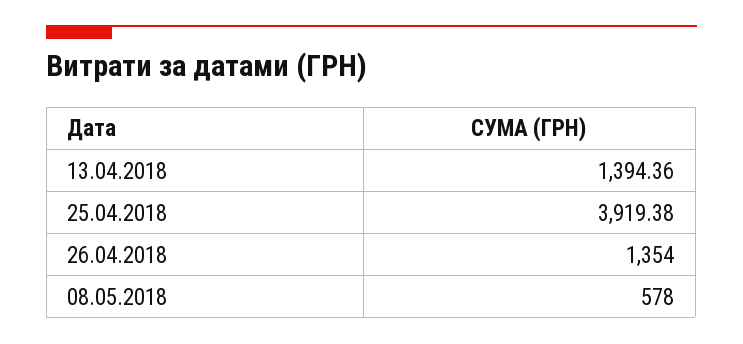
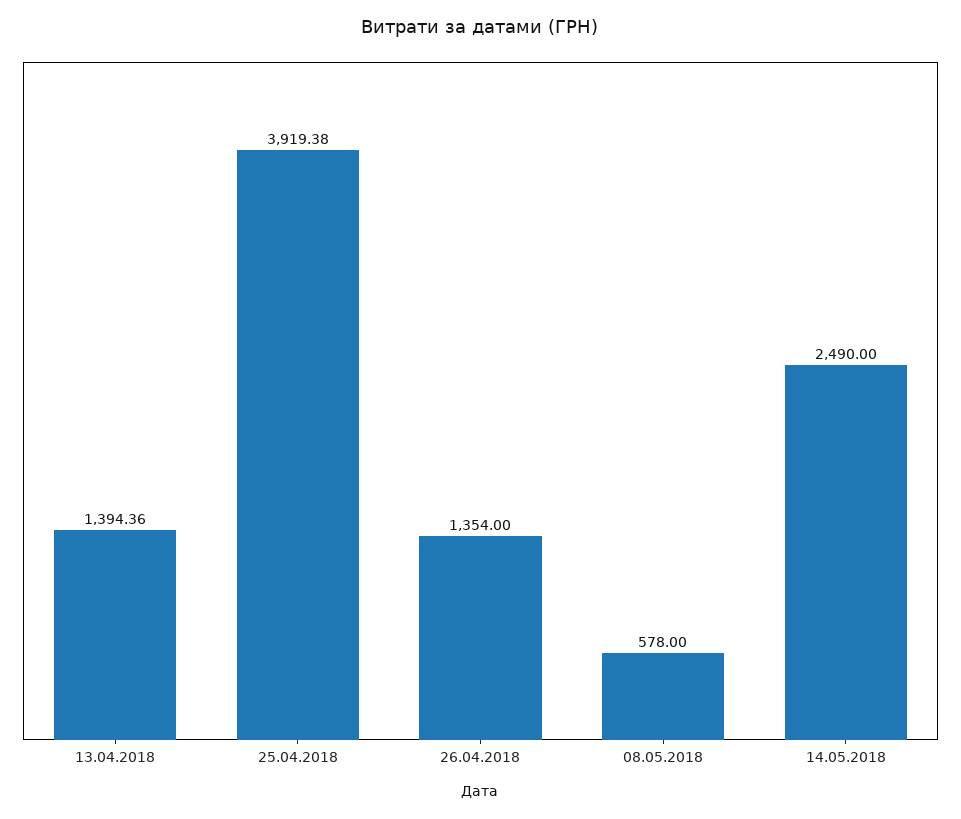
14.05.2018: none -> 2490

